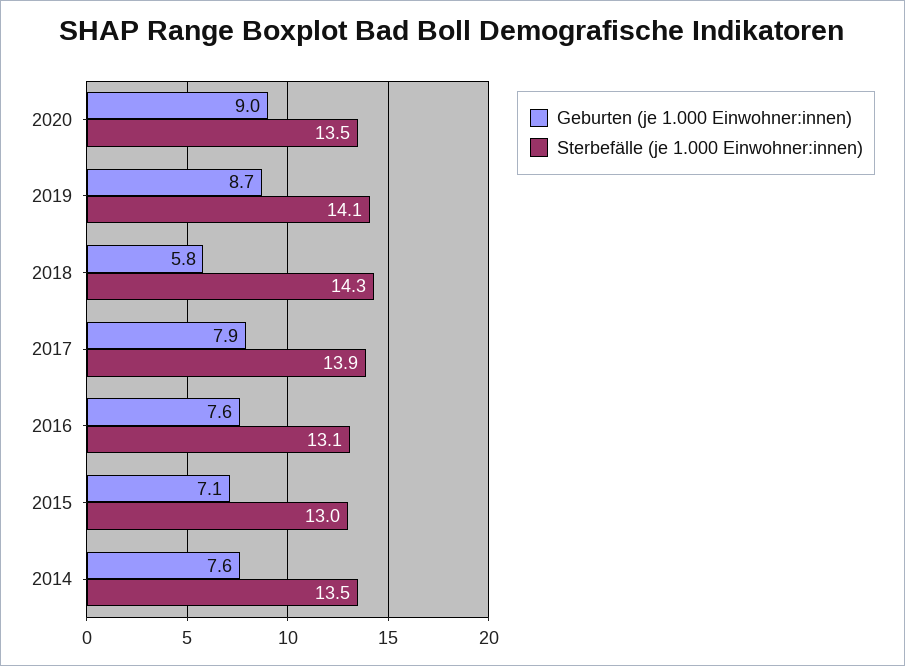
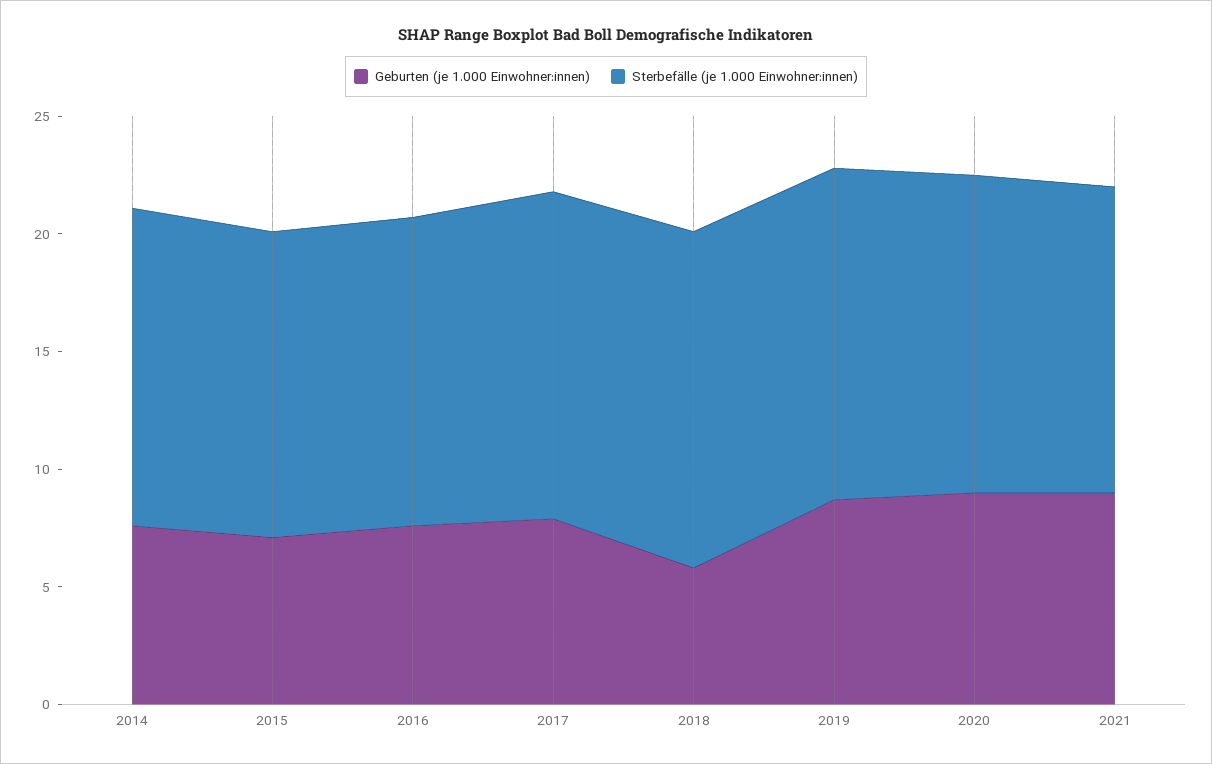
Geburten (je 1.000 Einwohner:innen), 2021: none -> 9
Sterbefälle (je 1.000 Einwohner:innen), 2021: none -> 13

